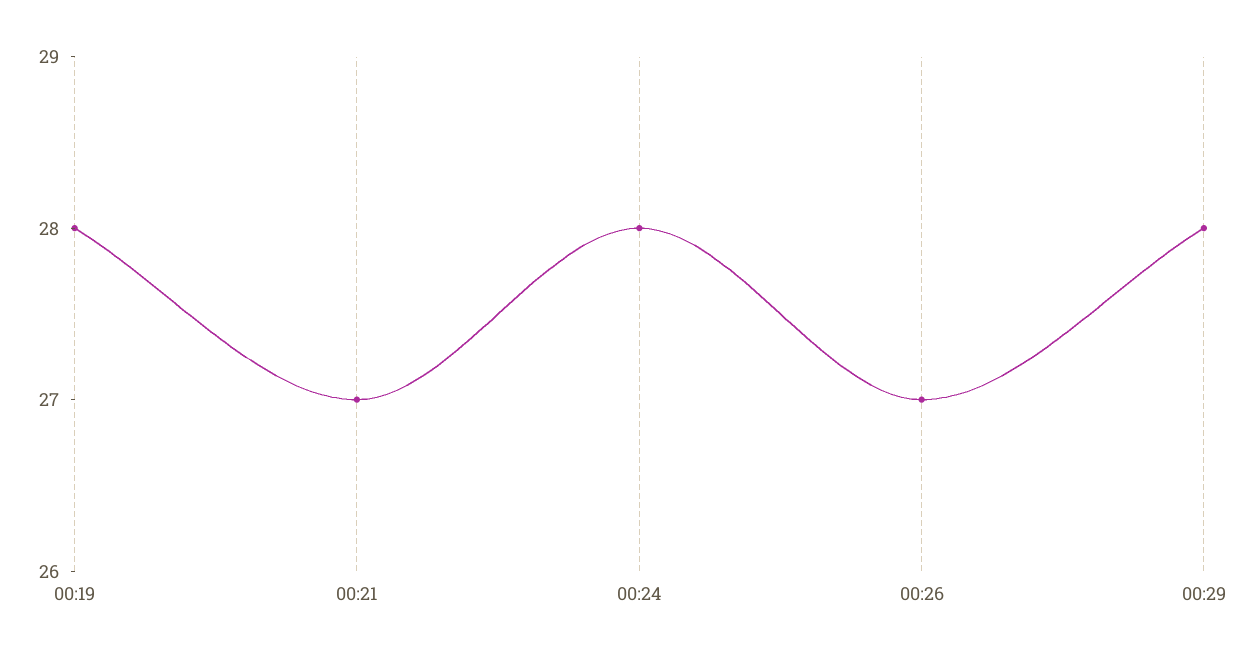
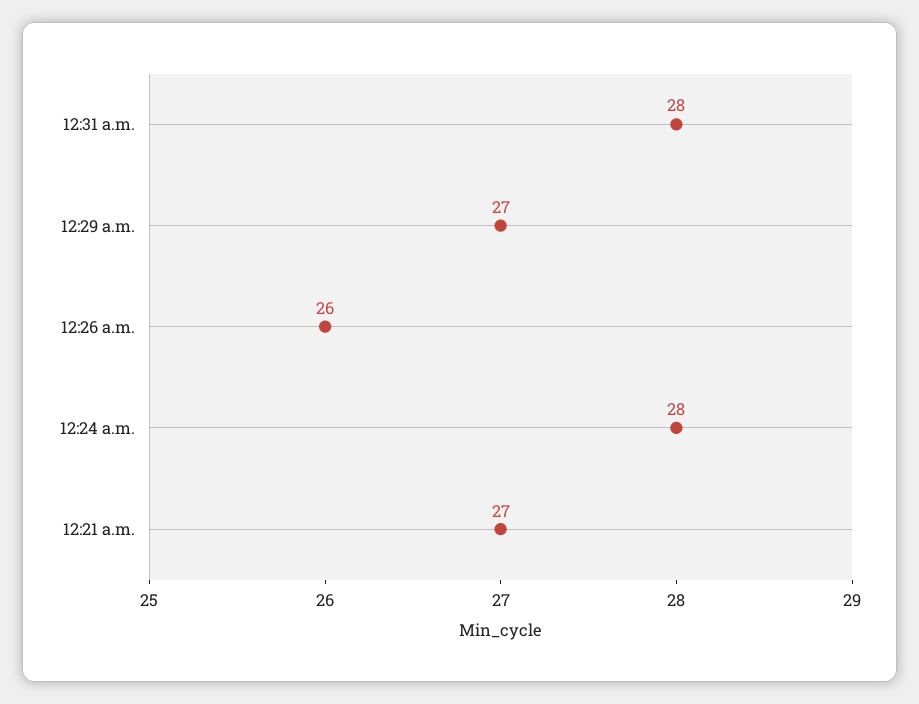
00:19: 28 -> none
00:26: 27 -> 26
00:29: 28 -> 27
12:31 a.m.: none -> 28

